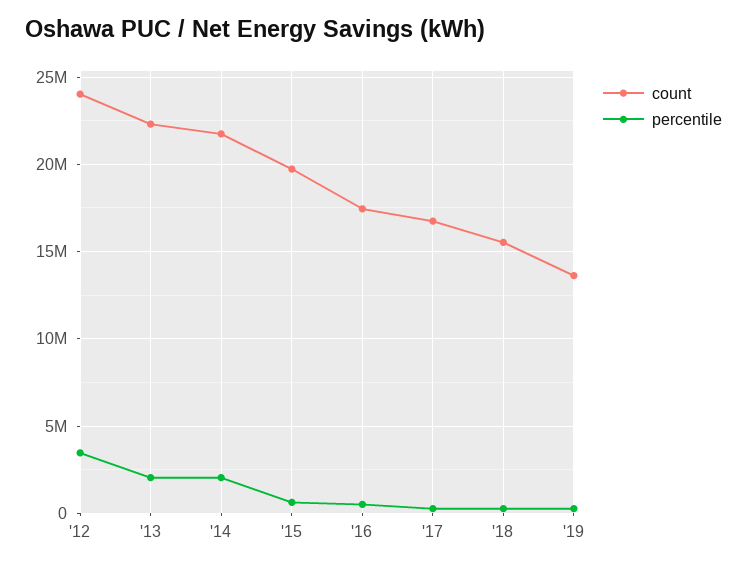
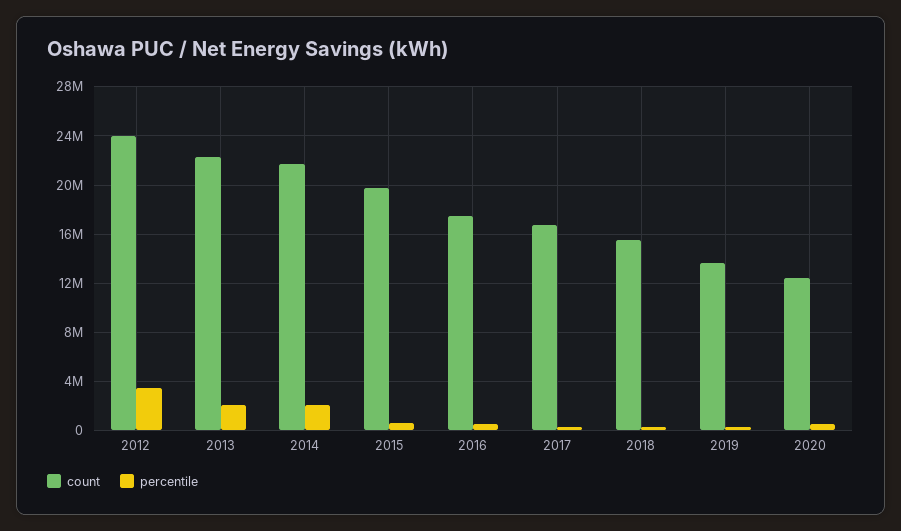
count, 2020: none -> 12500000
percentile, 2020: none -> 500000

